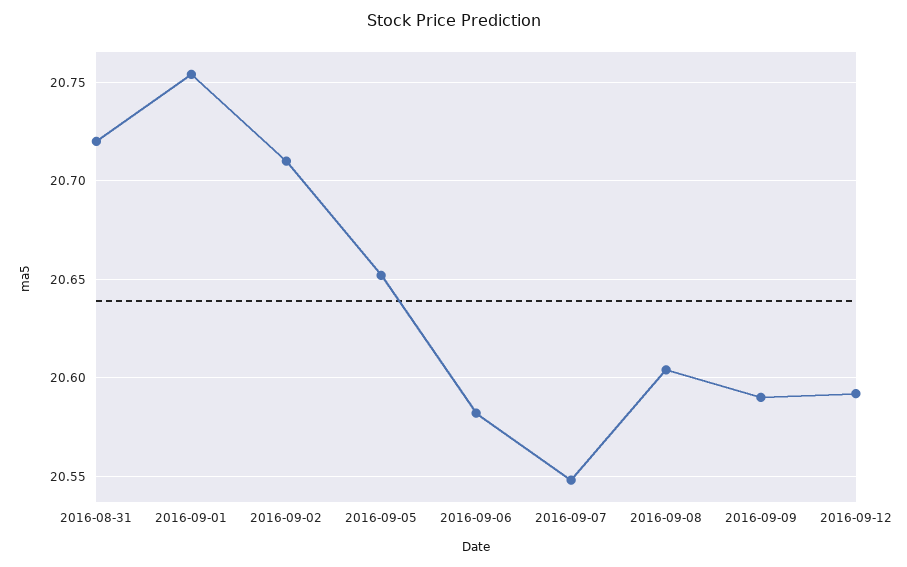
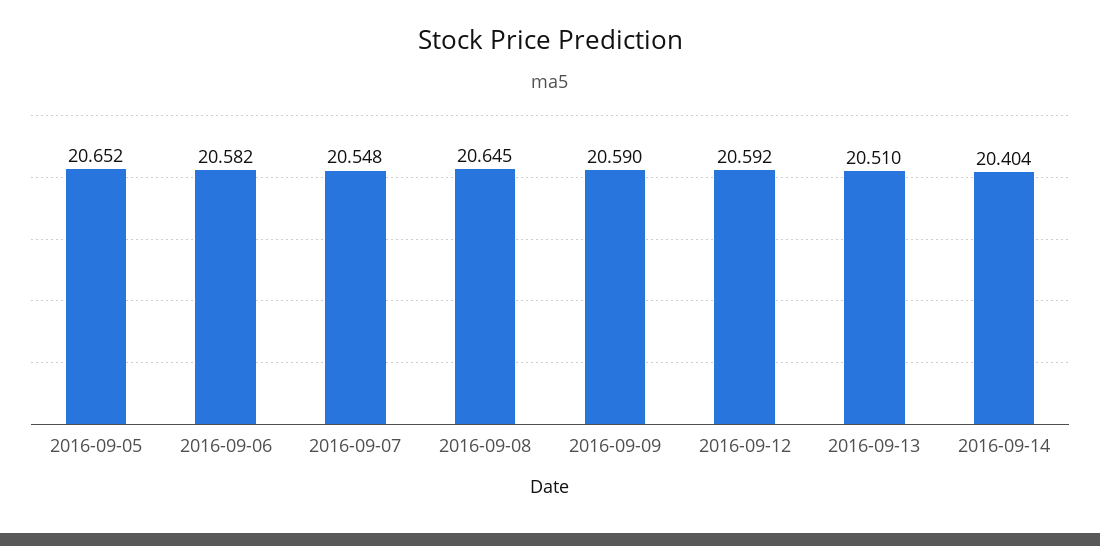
2016-08-31: 20.72 -> none
2016-09-01: 20.755 -> none
2016-09-02: 20.71 -> none
2016-09-08: 20.605 -> 20.645
2016-09-13: none -> 20.51
2016-09-14: none -> 20.404

